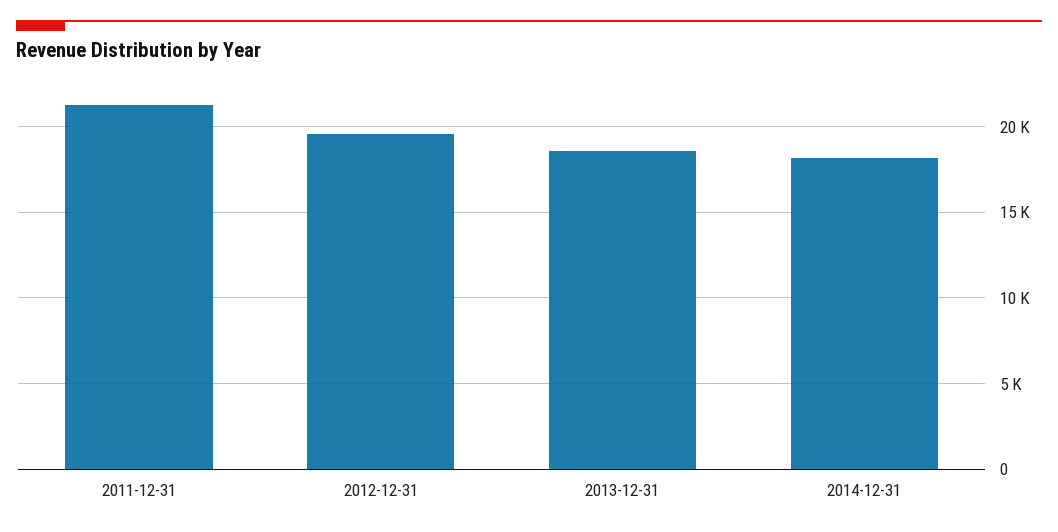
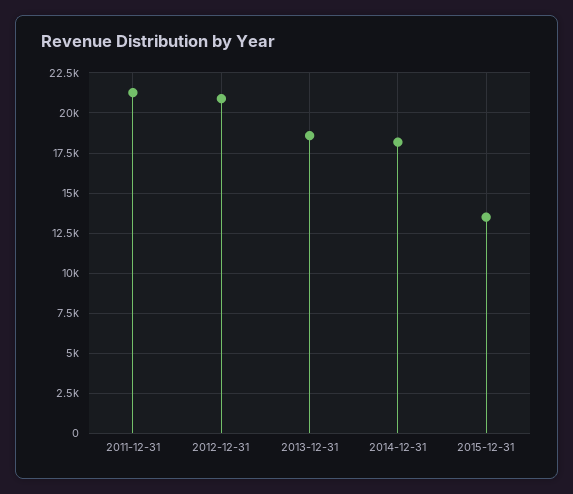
2012-12-31: 19500 -> 21000
2015-12-31: none -> 13500

